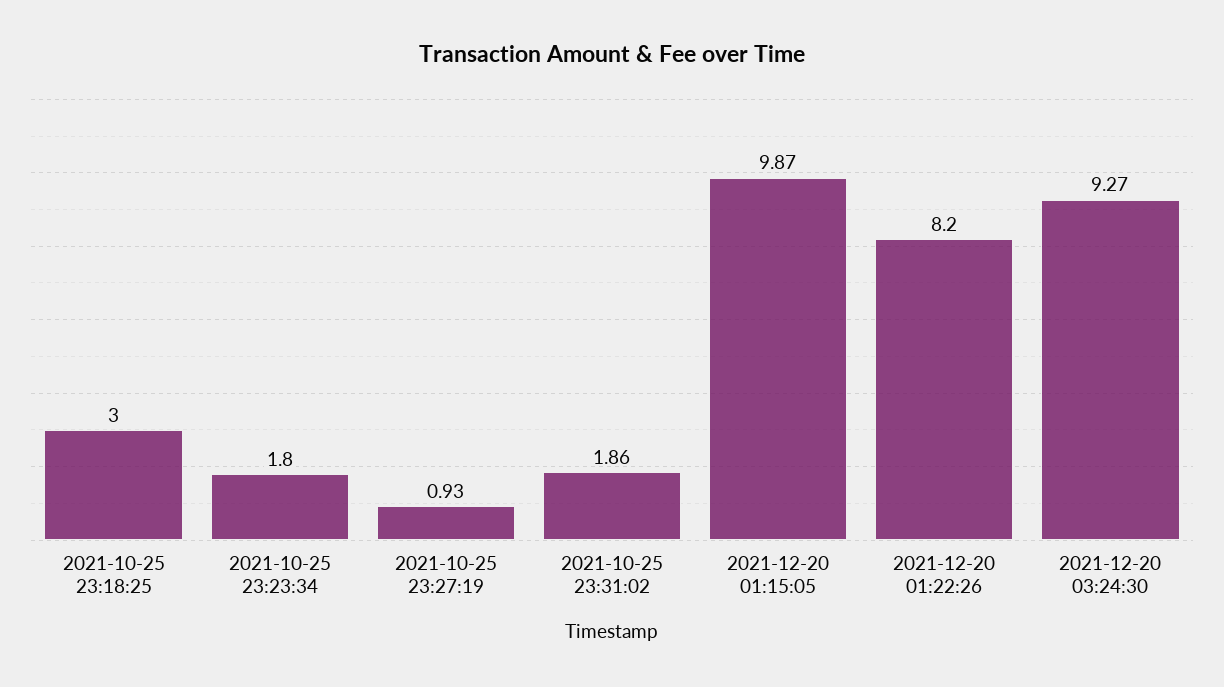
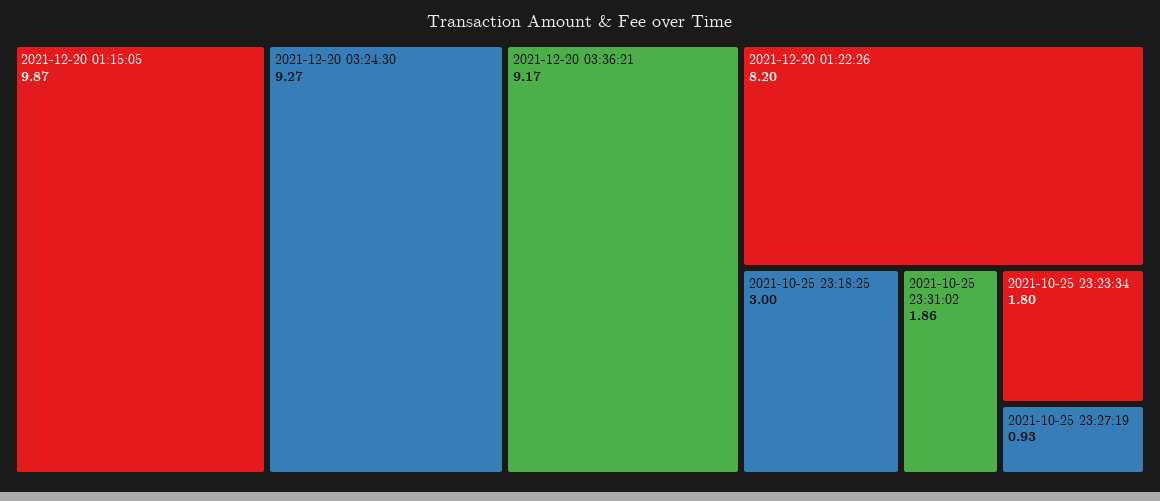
2021-12-20 03:36:21: none -> 9.17

